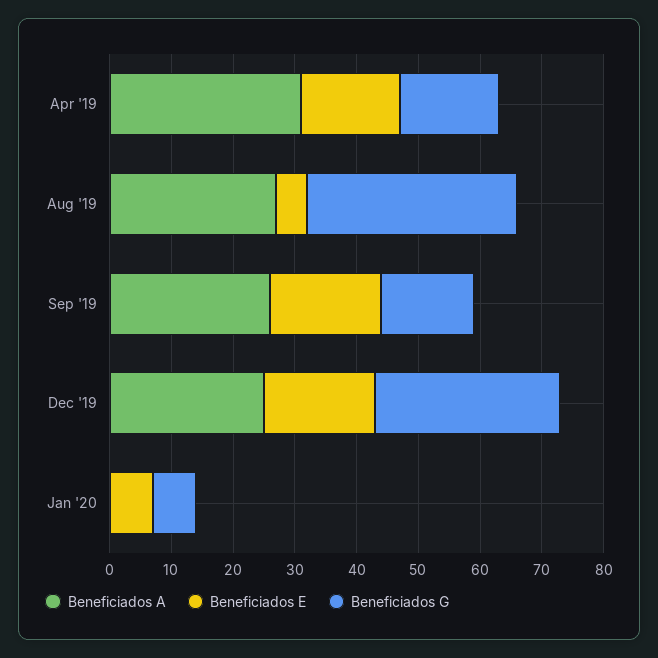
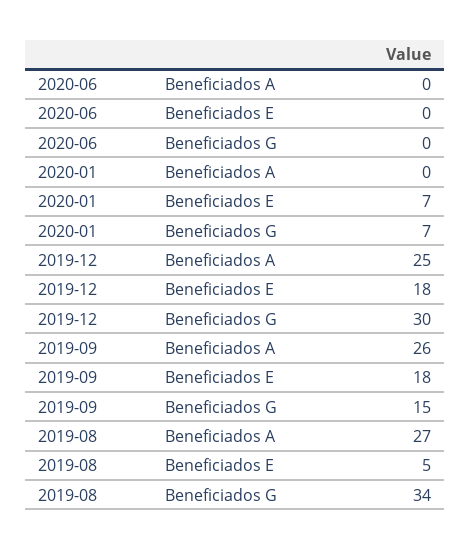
Beneficiados A, Apr '19: 30 -> none
Beneficiados E, Apr '19: 15 -> none
Beneficiados G, Apr '19: 15 -> none
Beneficiados A, 2020-06: none -> 0
Beneficiados E, 2020-06: none -> 0
Beneficiados G, 2020-06: none -> 0

